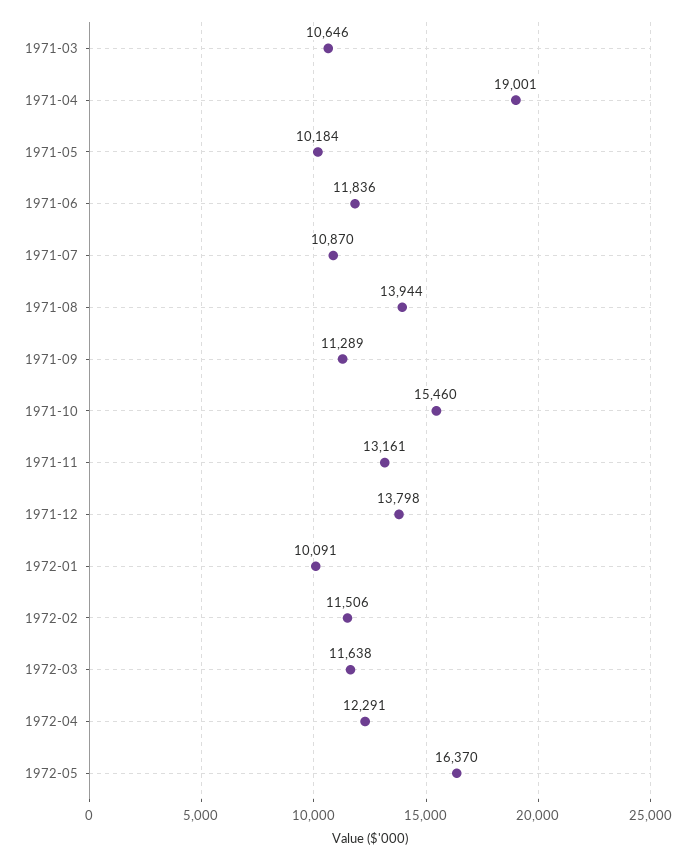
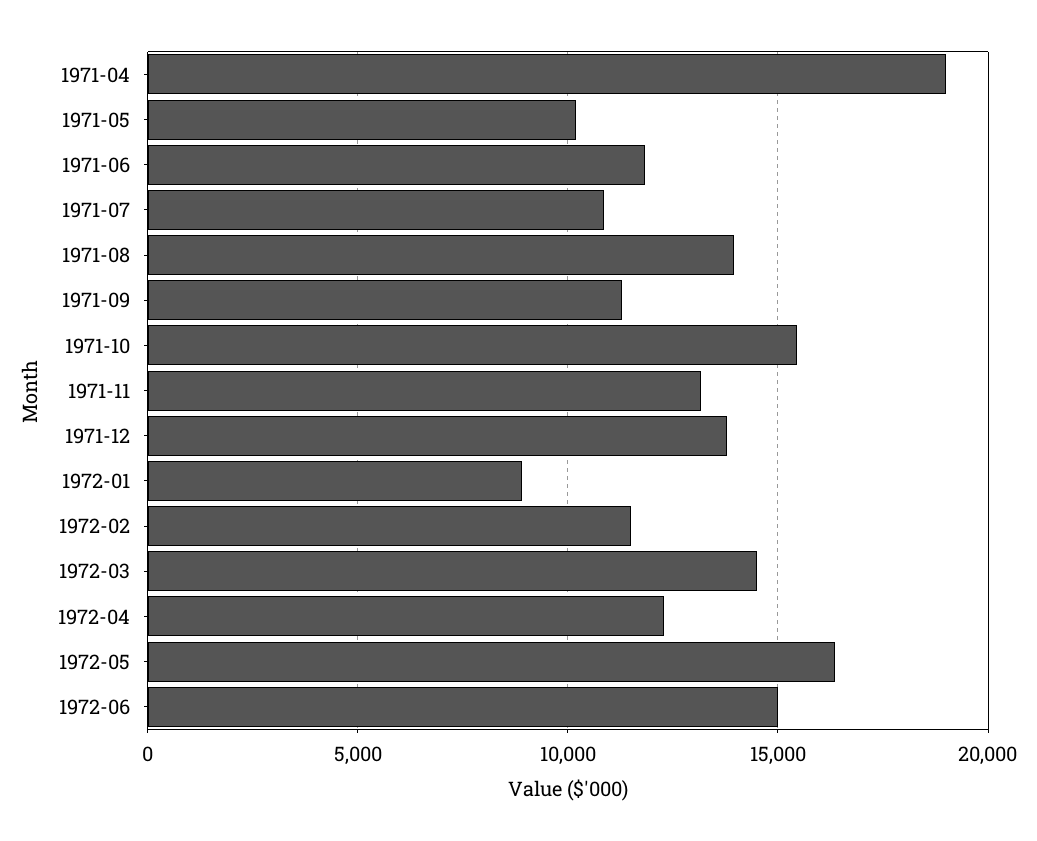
1971-03: 10646 -> none
1972-01: 10091 -> 9000
1972-03: 11638 -> 14500
1972-06: none -> 15000

